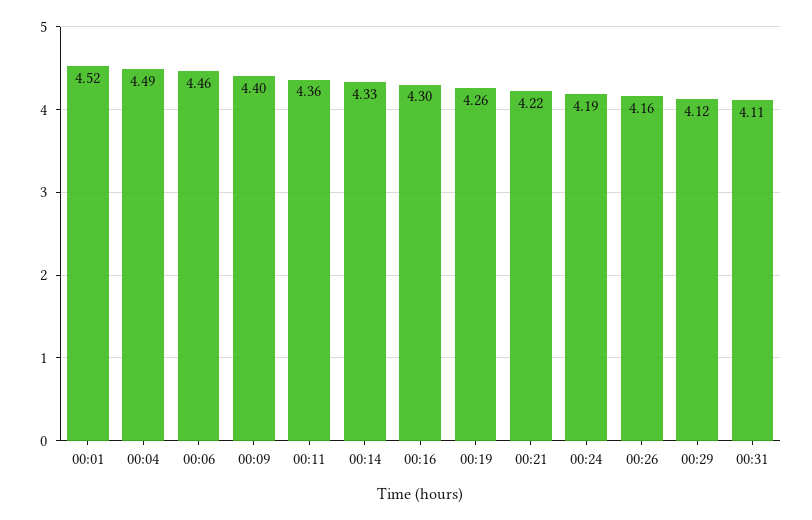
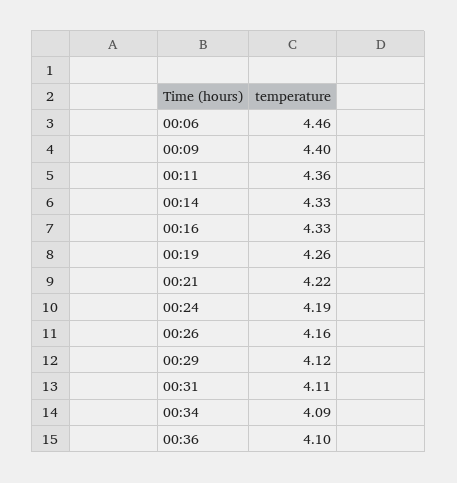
00:01: 4.52 -> none
00:04: 4.49 -> none
00:16: 4.3 -> 4.33
00:34: none -> 4.09
00:36: none -> 4.1

